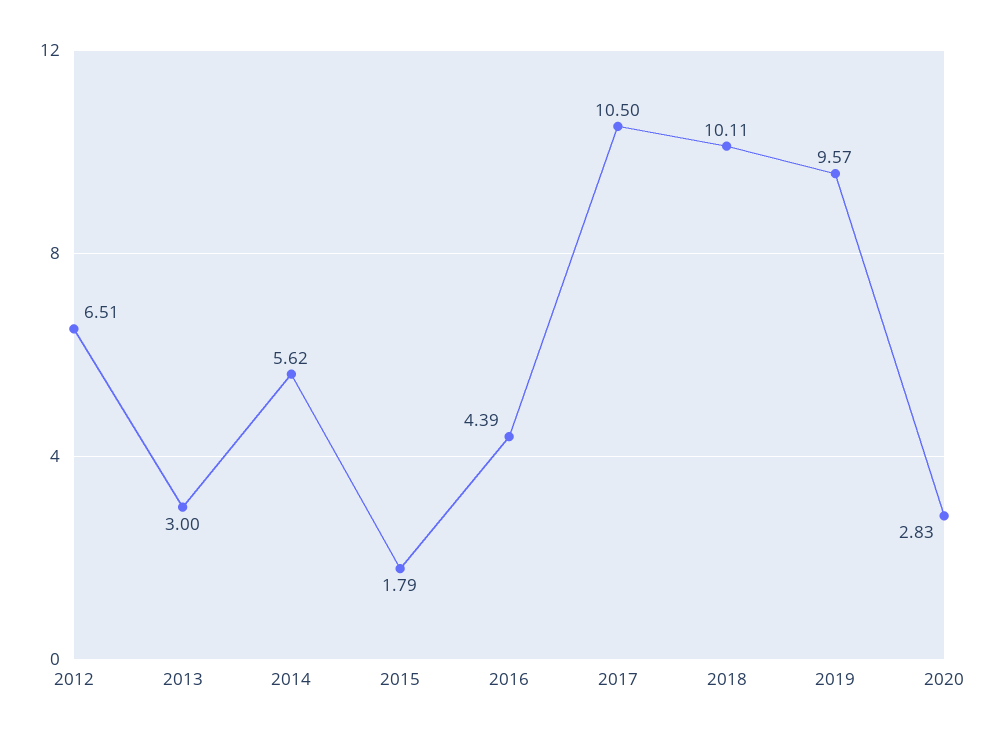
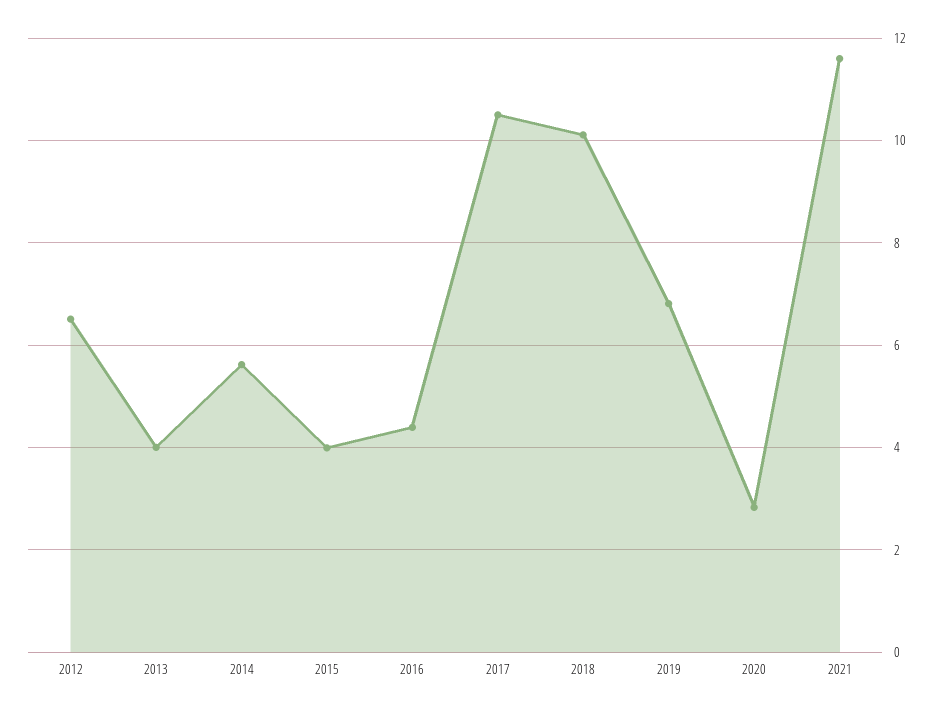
2013: 3 -> 4
2015: 1.79 -> 4
2019: 9.57 -> 6.8
2021: none -> 11.6

